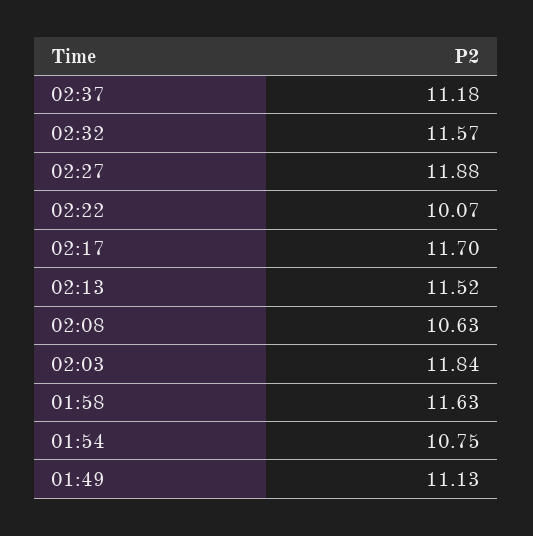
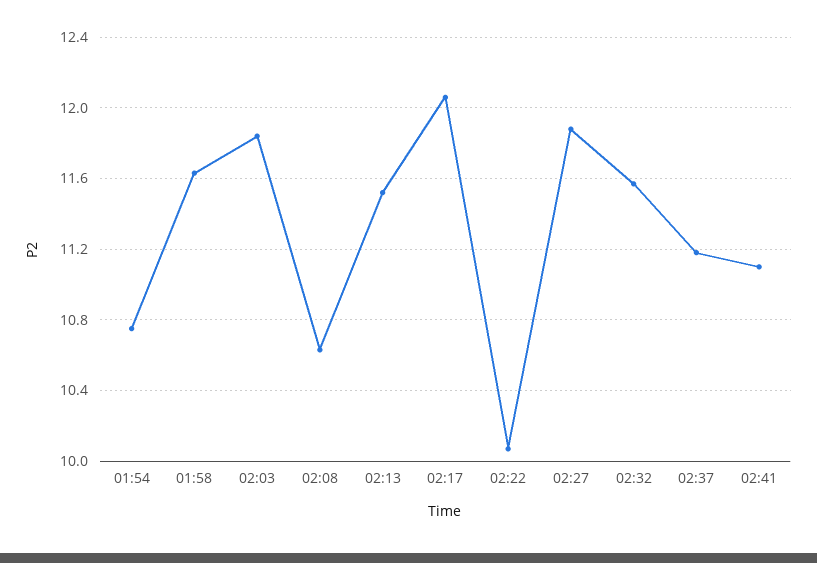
02:17: 11.7 -> 12.05
01:49: 11.13 -> none
02:41: none -> 11.1

